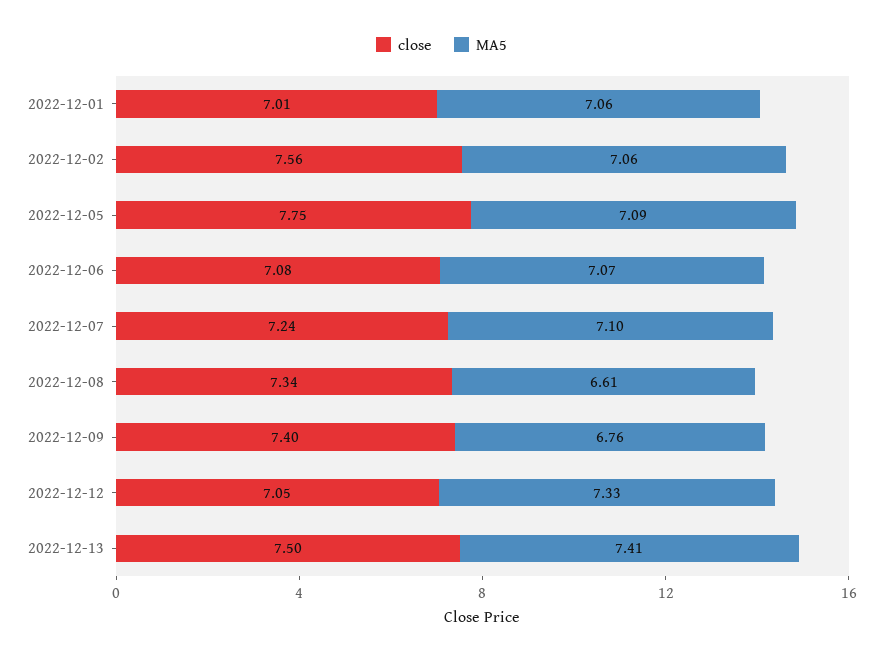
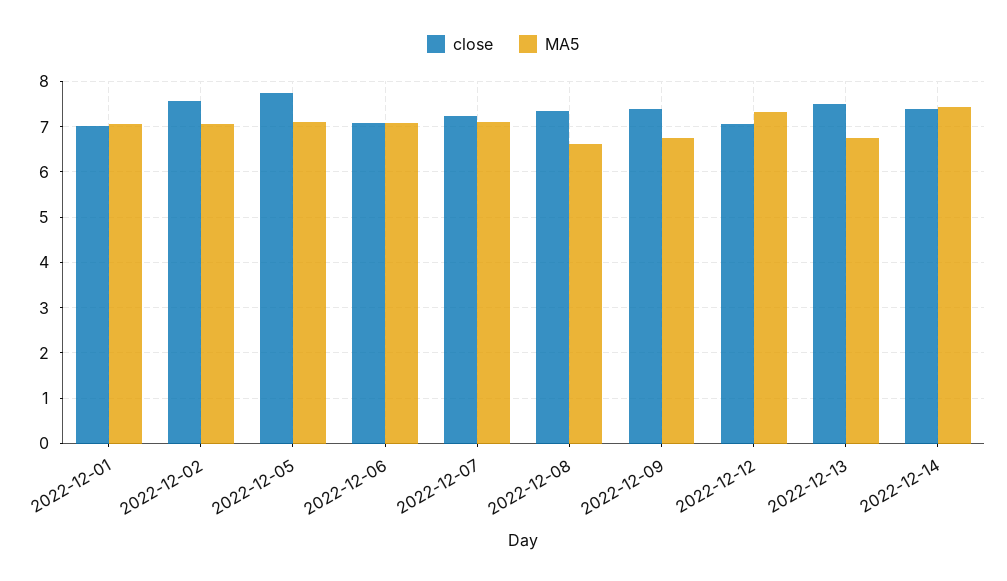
MA5, 2022-12-13: 7.41 -> 6.8
close, 2022-12-14: none -> 7.4
MA5, 2022-12-14: none -> 7.4

